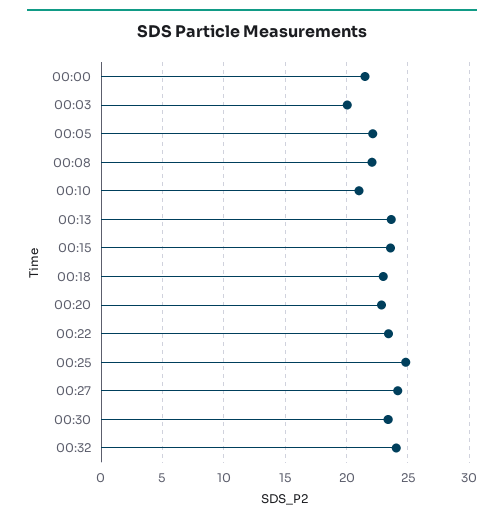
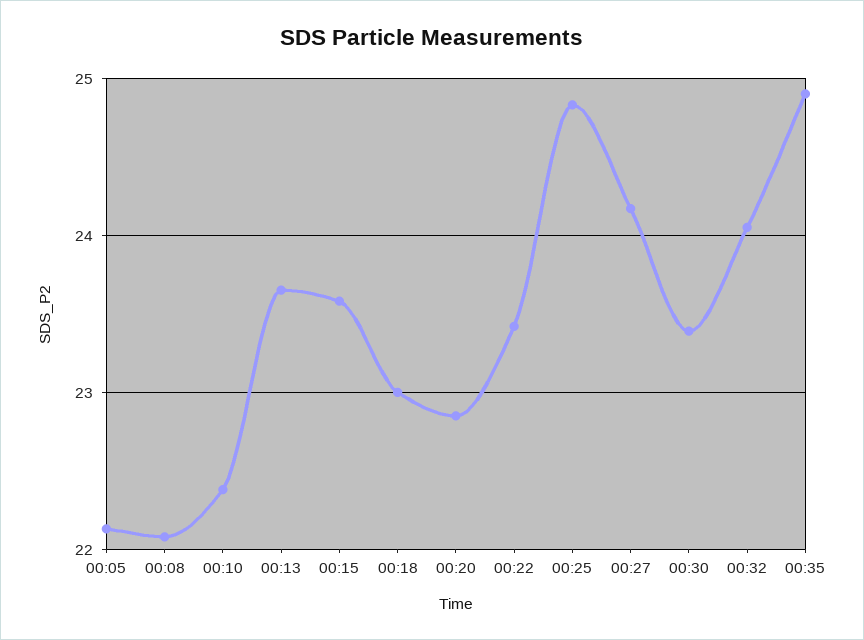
00:00: 21.5 -> none
00:03: 20 -> none
00:10: 21 -> 22.4
00:35: none -> 24.9

